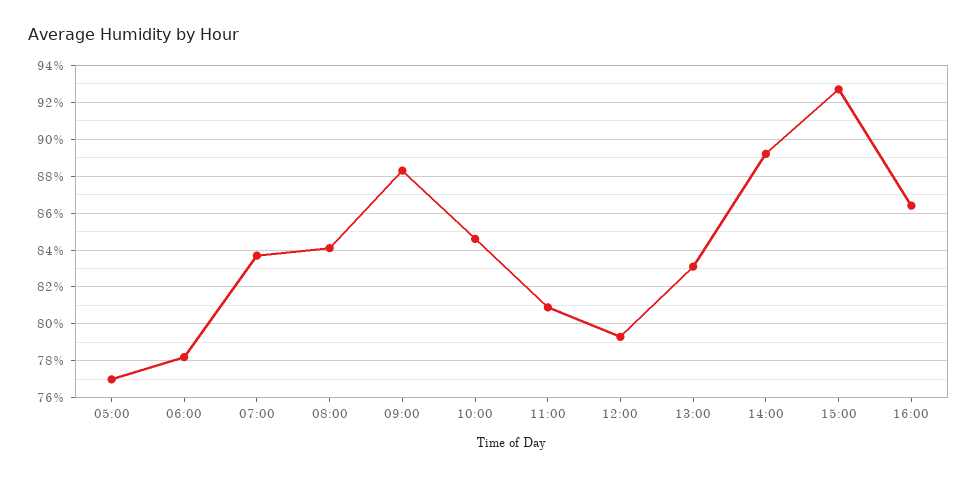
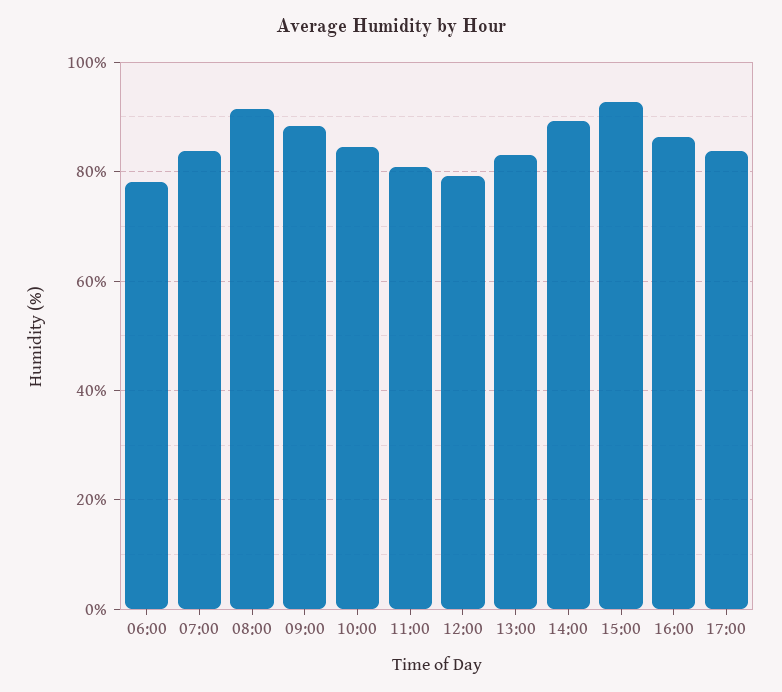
05:00: 77 -> none
08:00: 84 -> 92
17:00: none -> 84

